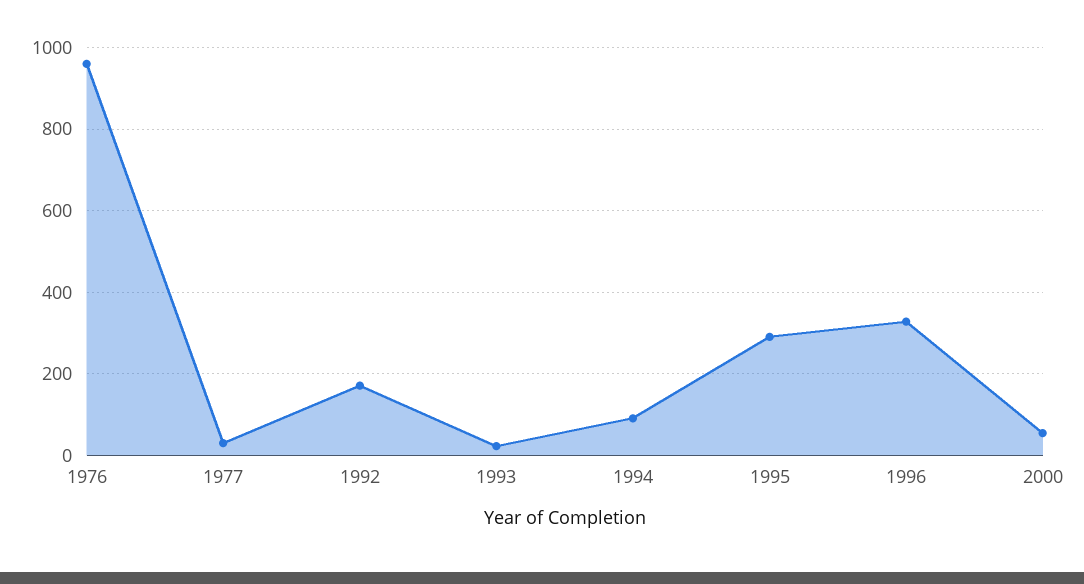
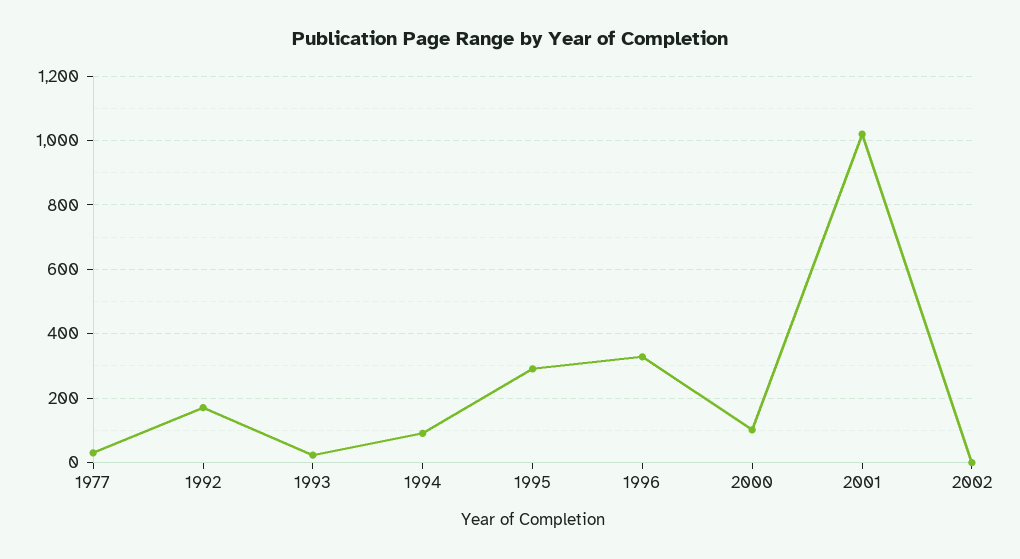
1976: 960 -> none
2000: 60 -> 100
2001: none -> 1020
2002: none -> 0

